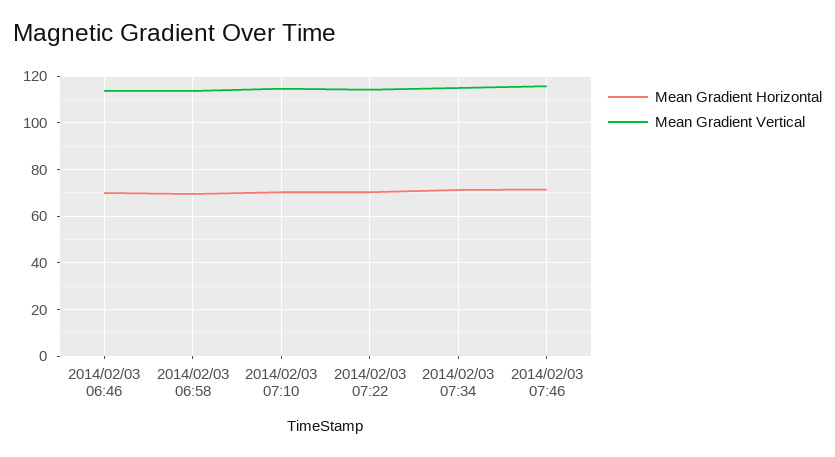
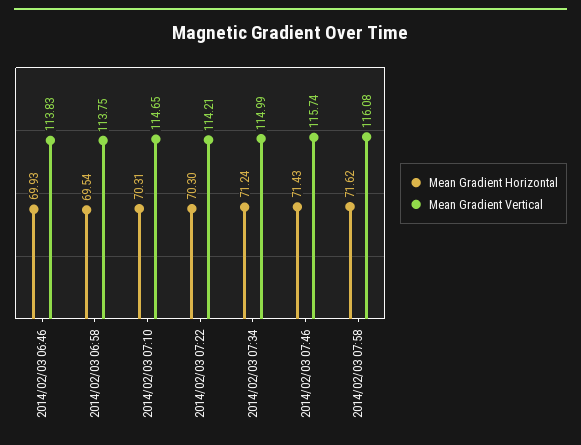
Mean Gradient Horizontal, 2014/02/03 07:58: none -> 71.62
Mean Gradient Vertical, 2014/02/03 07:58: none -> 116.08

